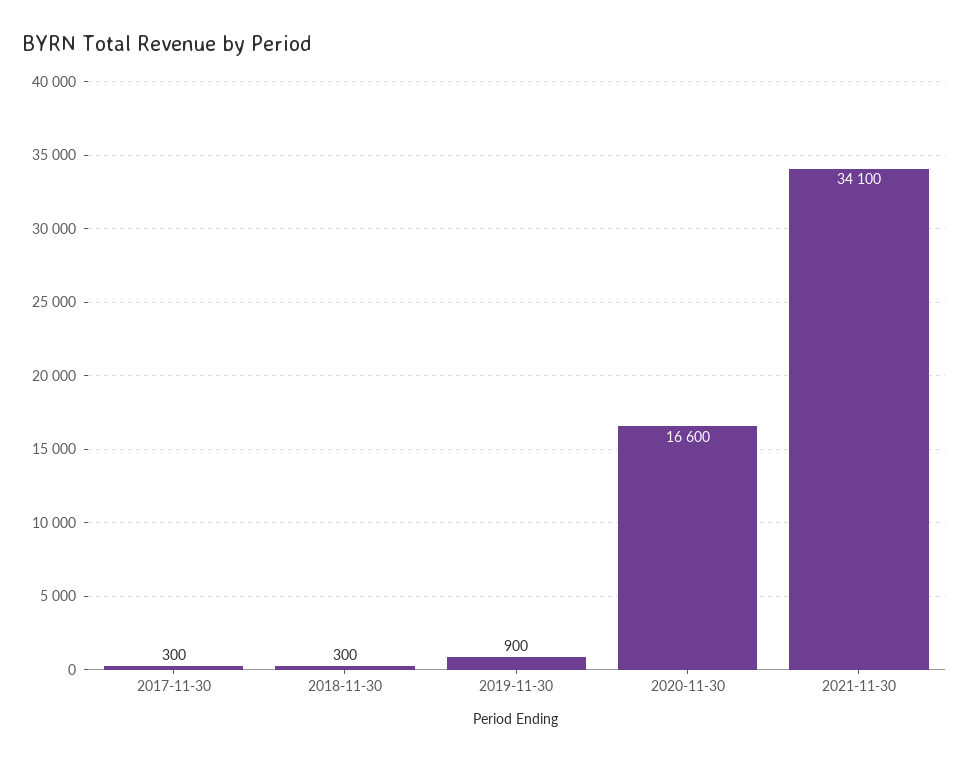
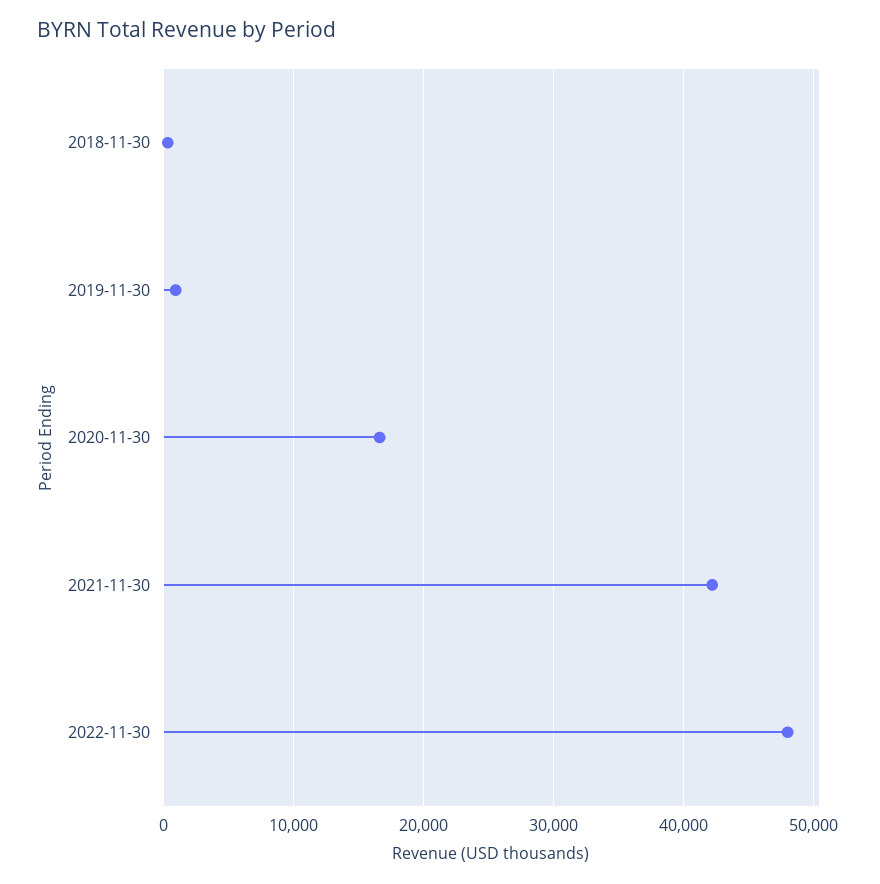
2017-11-30: 300 -> none
2021-11-30: 34100 -> 42000
2022-11-30: none -> 48000

